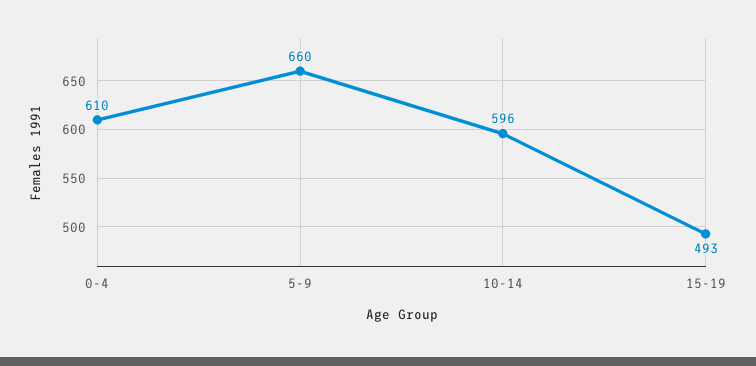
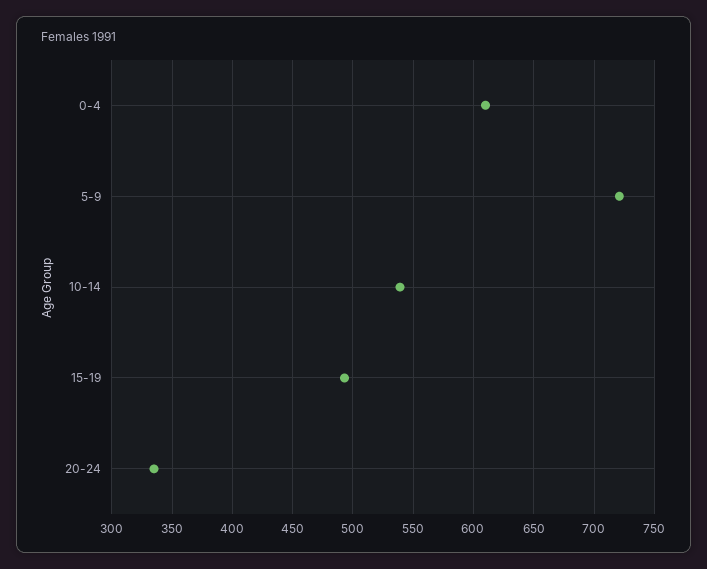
5-9: 660 -> 720
10-14: 596 -> 540
20-24: none -> 335

